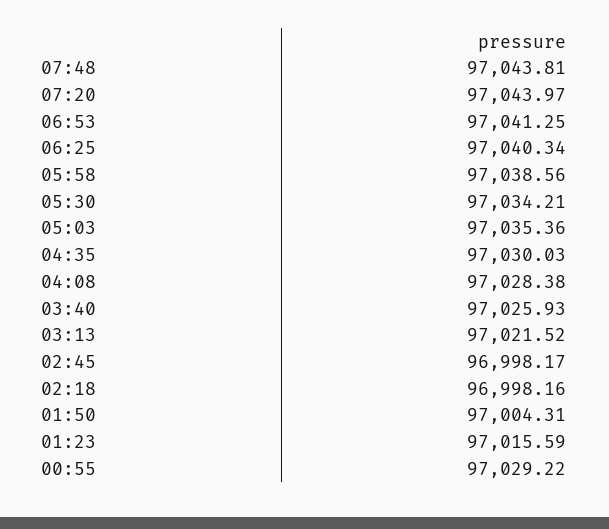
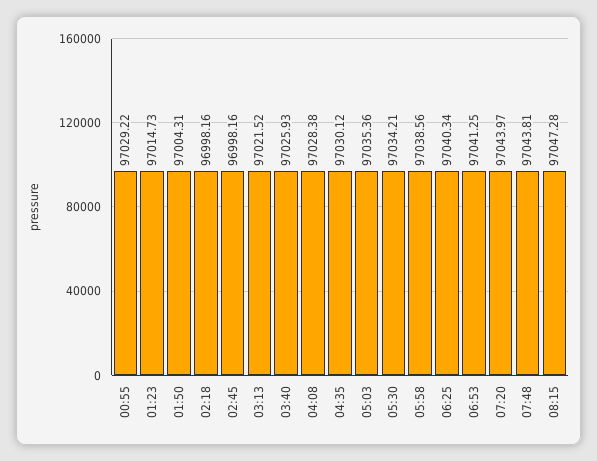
04:35: 97030.03 -> 97030.12
02:45: 96998.17 -> 96998.16
01:23: 97015.59 -> 97014.73
08:15: none -> 97047.28

